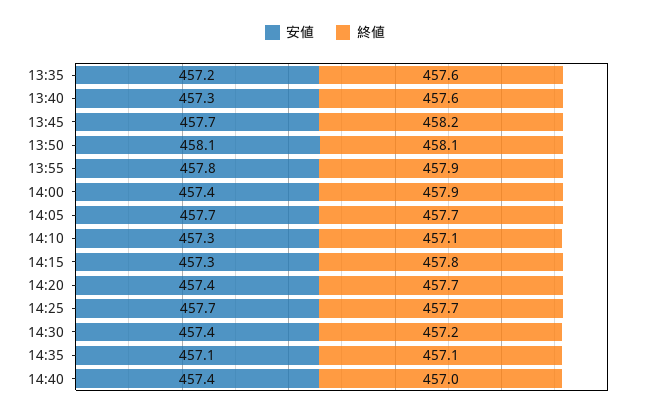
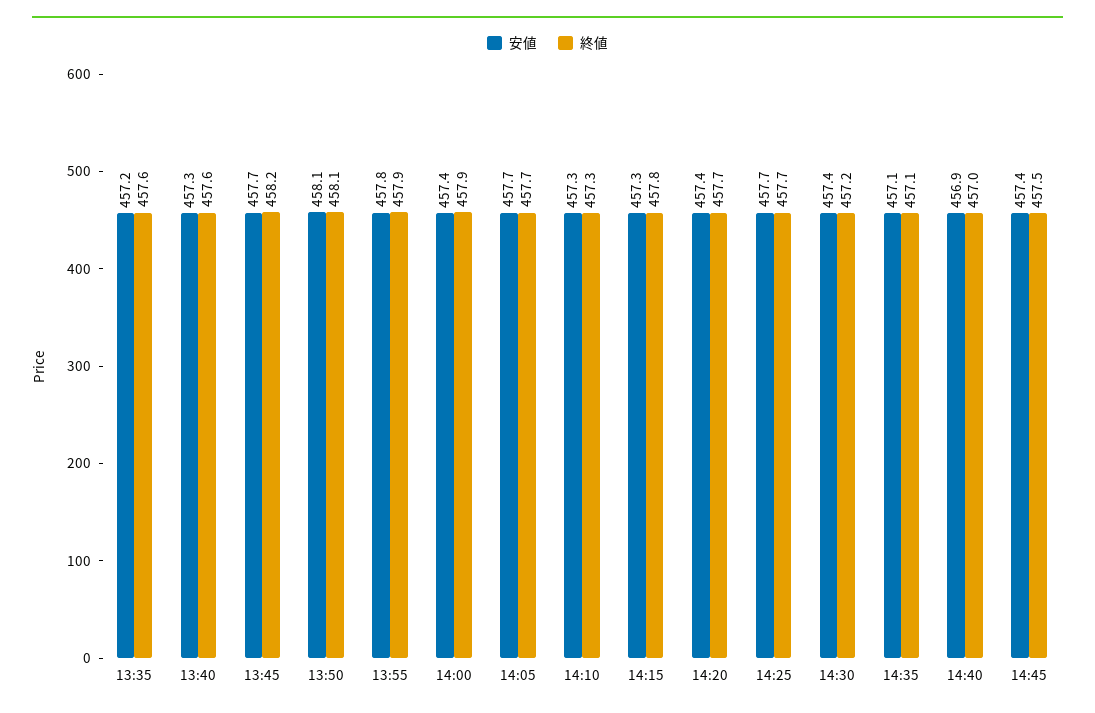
終値, 14:10: 457.1 -> 457.3
安値, 14:40: 457.4 -> 456.9
安値, 14:45: none -> 457.4
終値, 14:45: none -> 457.5

